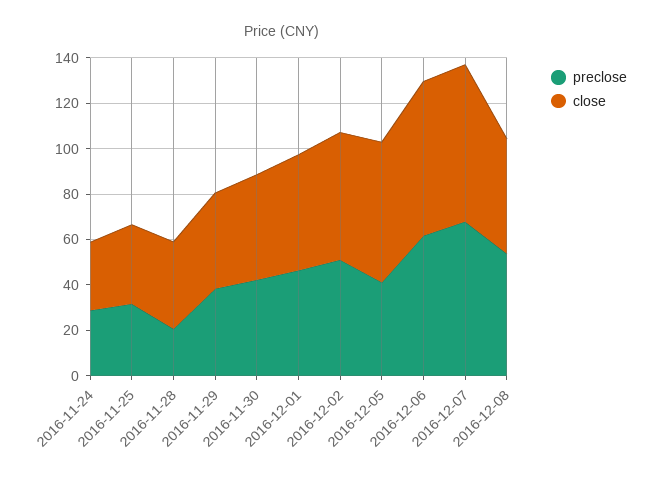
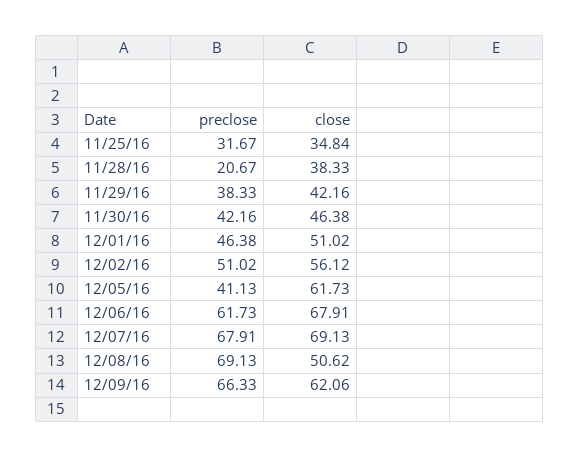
preclose, 2016-11-24: 30 -> none
close, 2016-11-24: 30 -> none
preclose, 2016-12-08: 55 -> 69.13
preclose, 12/09/16: none -> 66.33
close, 12/09/16: none -> 62.06

